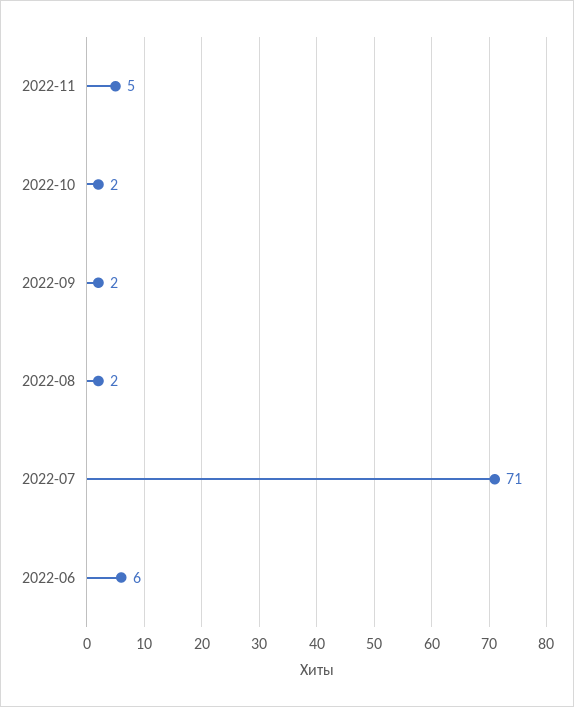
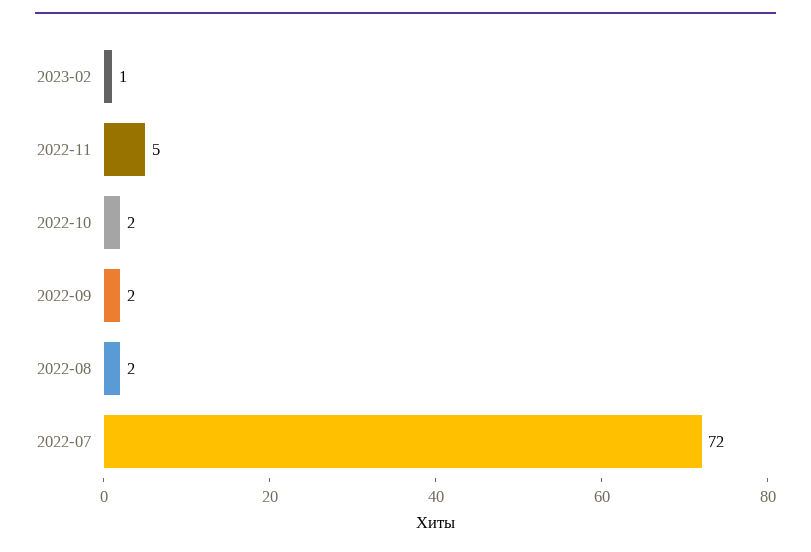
2022-07: 71 -> 72
2022-06: 6 -> none
2023-02: none -> 1

